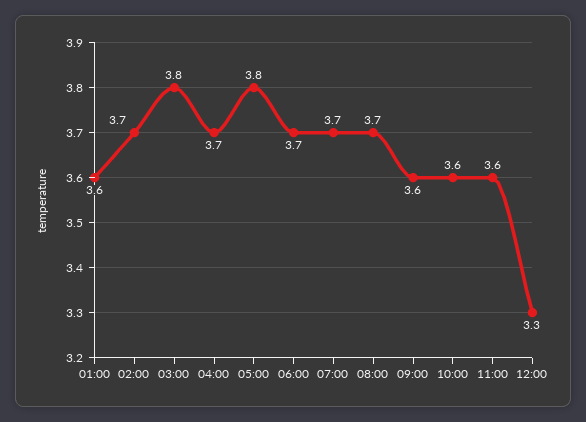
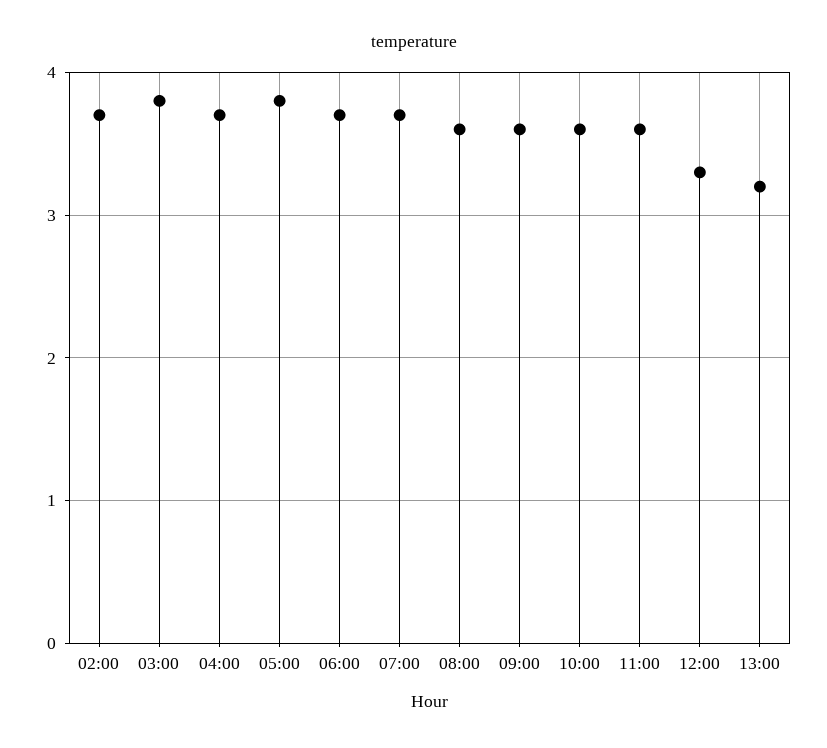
01:00: 3.6 -> none
08:00: 3.7 -> 3.6
13:00: none -> 3.2

